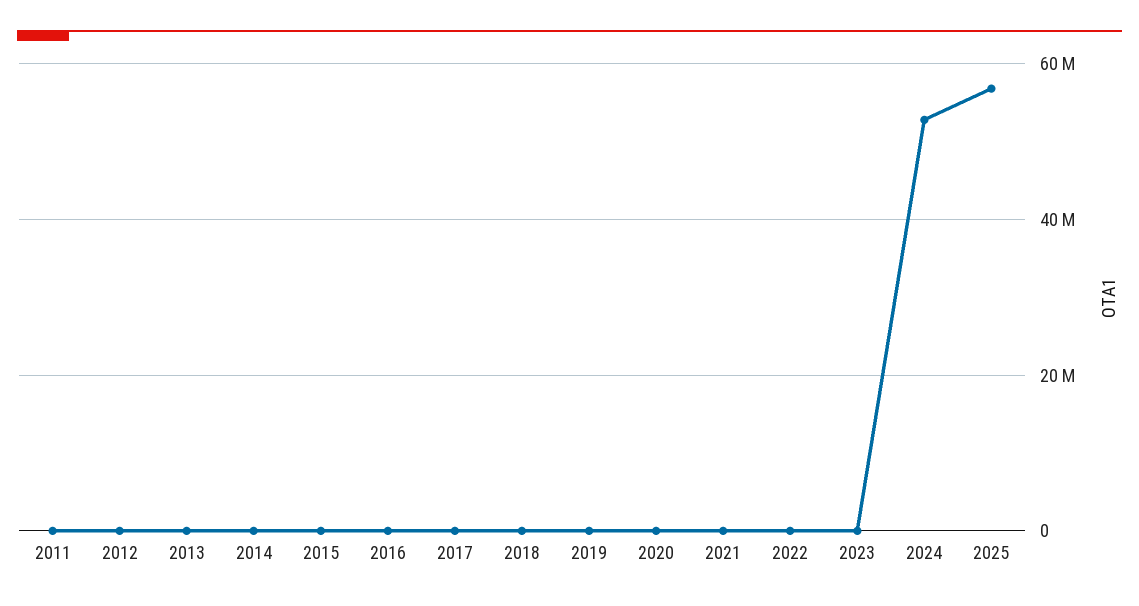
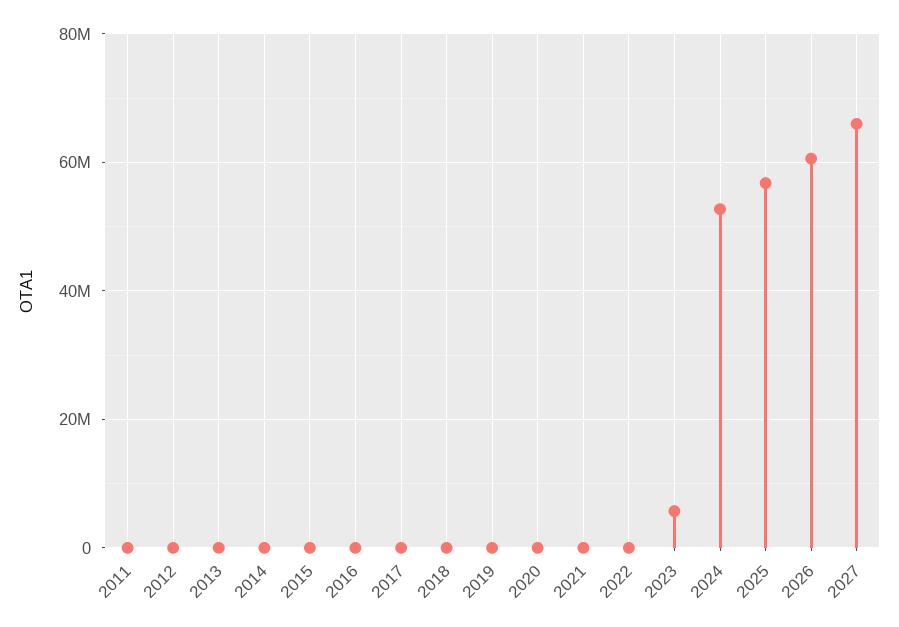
2023: 0 -> 6000000
2026: none -> 60000000
2027: none -> 66000000

